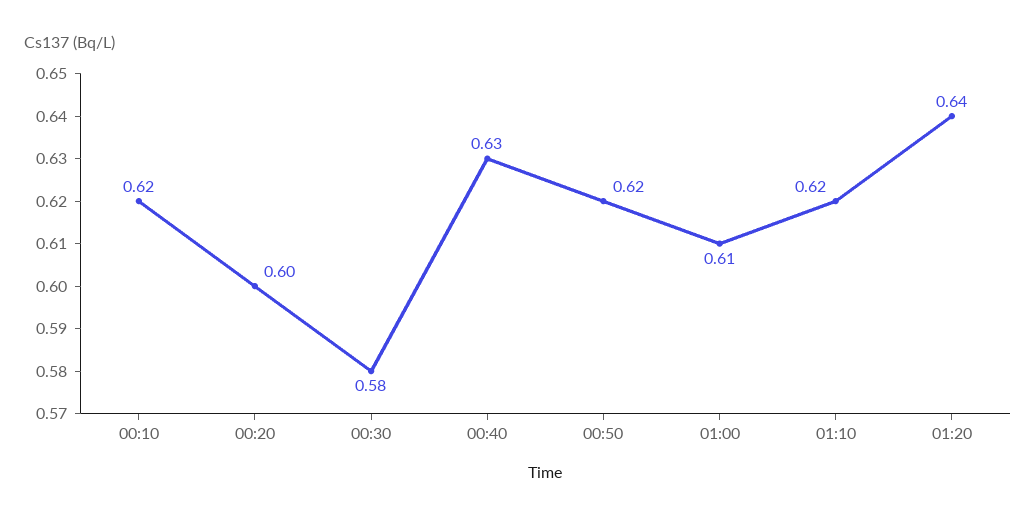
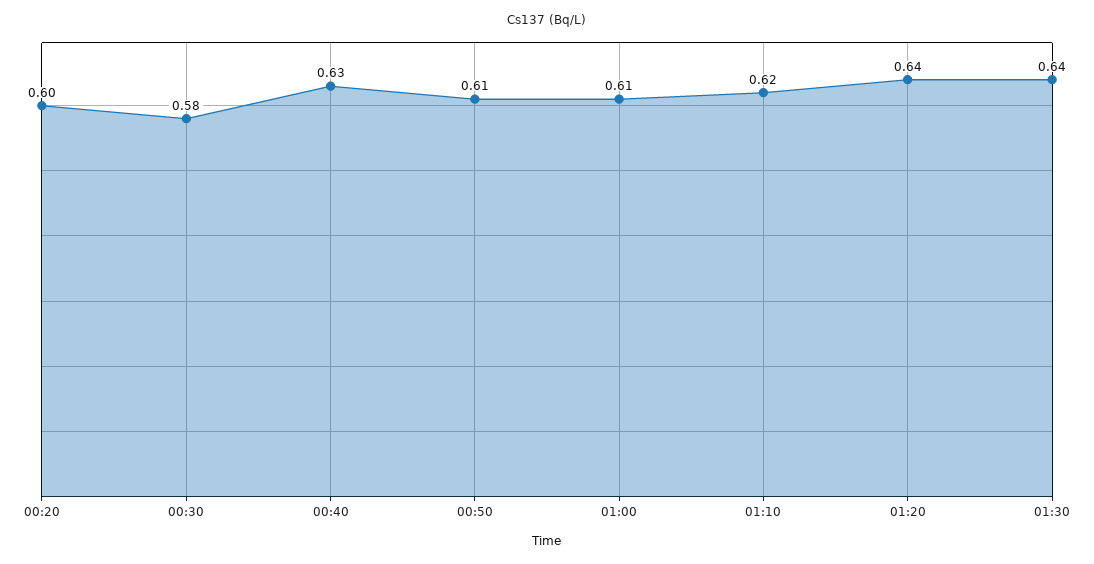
00:10: 0.62 -> none
00:50: 0.62 -> 0.61
01:30: none -> 0.64

